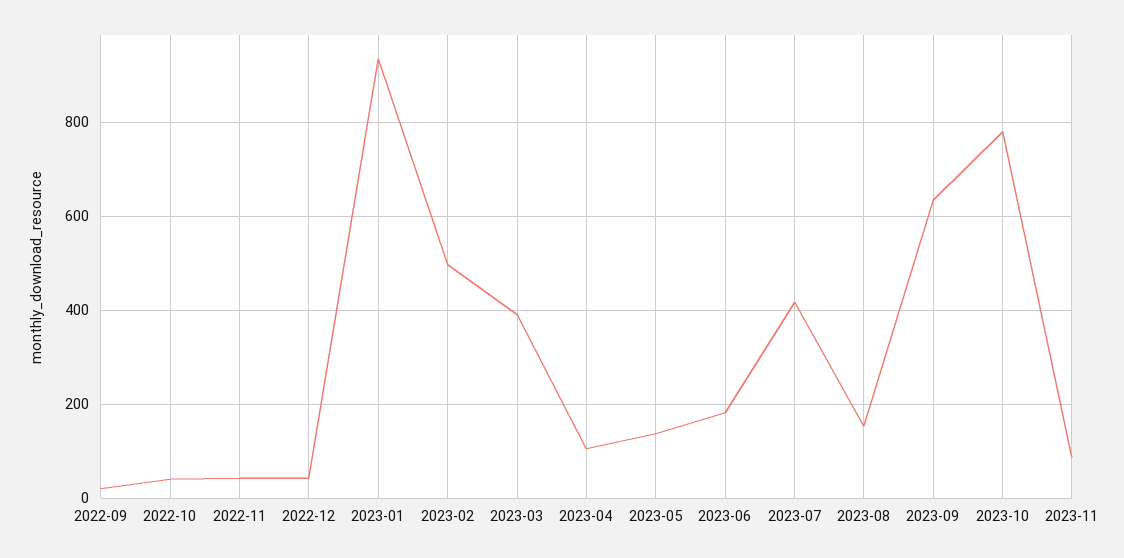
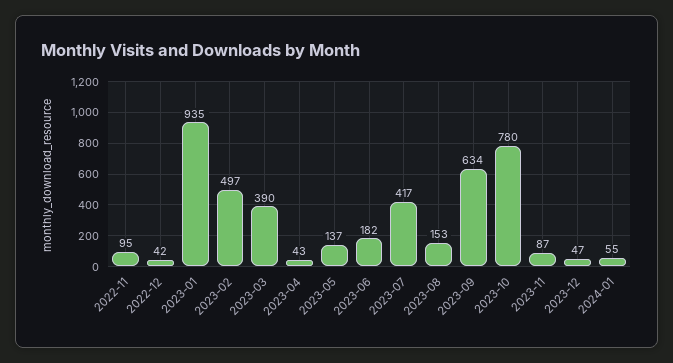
2022-09: 20 -> none
2022-10: 40 -> none
2022-11: 40 -> 95
2023-04: 100 -> 43
2023-12: none -> 47
2024-01: none -> 55

